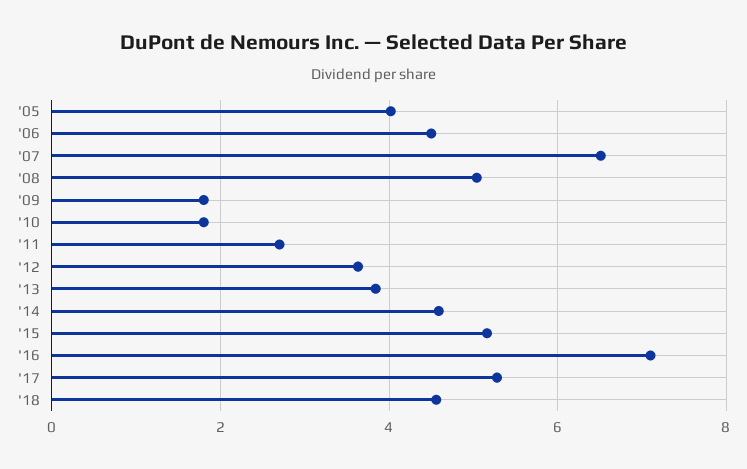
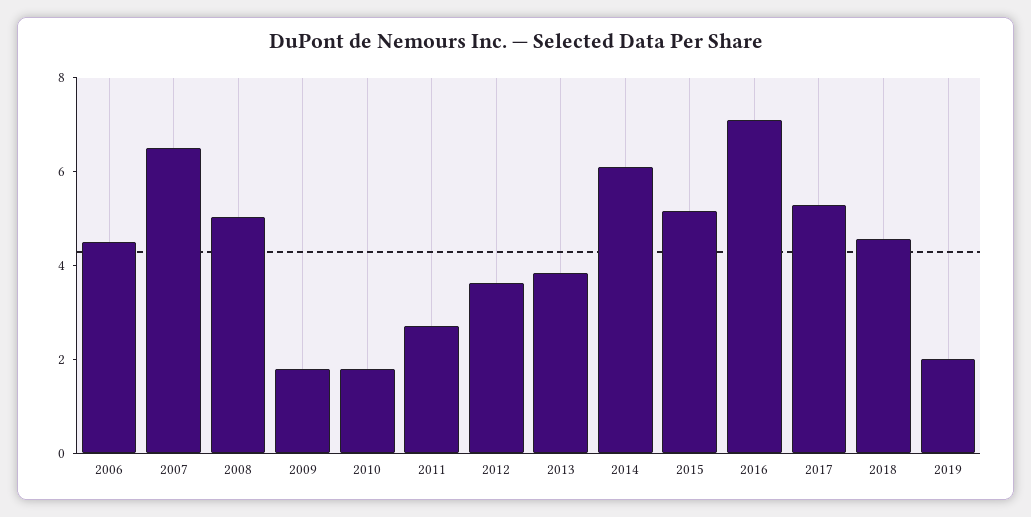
'05: 4 -> none
'14: 4.6 -> 6
2019: none -> 2

